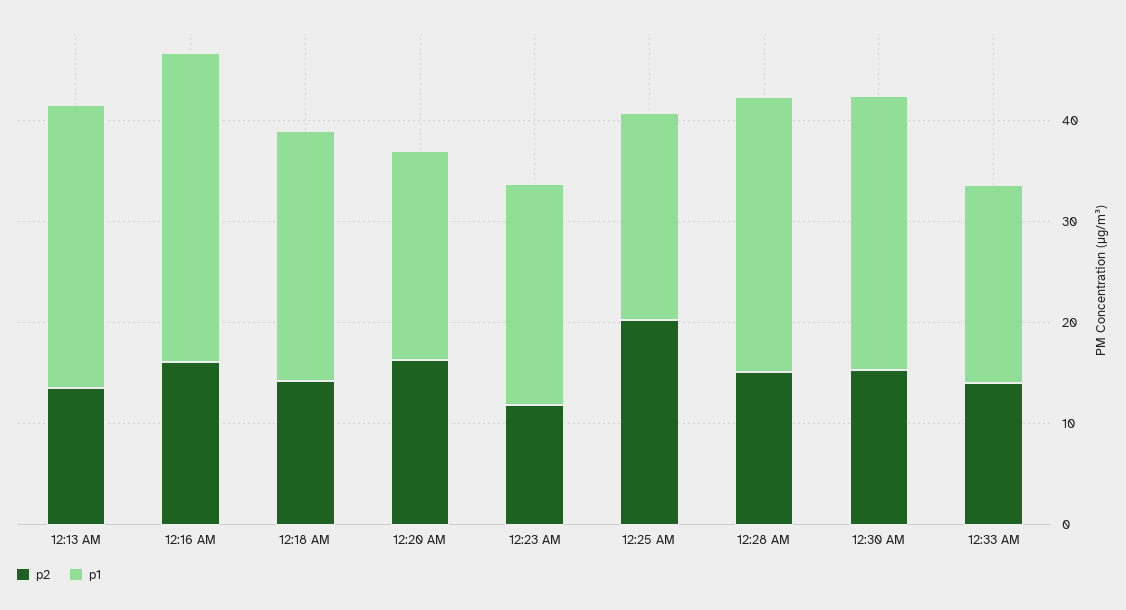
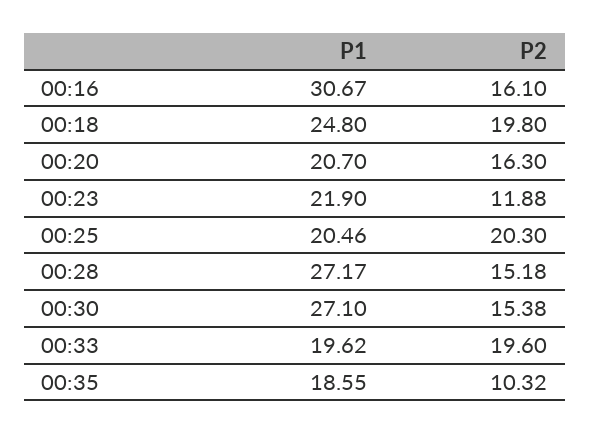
p2, 12:13 AM: 14 -> none
p1, 12:13 AM: 28 -> none
p2, 12:18 AM: 14 -> 19.8
p2, 12:33 AM: 14 -> 19.6
p1, 00:35: none -> 18.55
p2, 00:35: none -> 10.32

